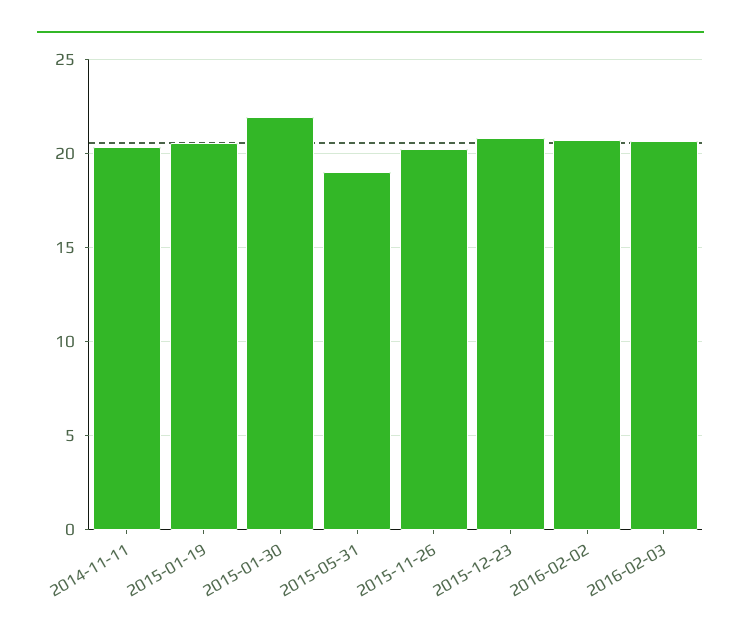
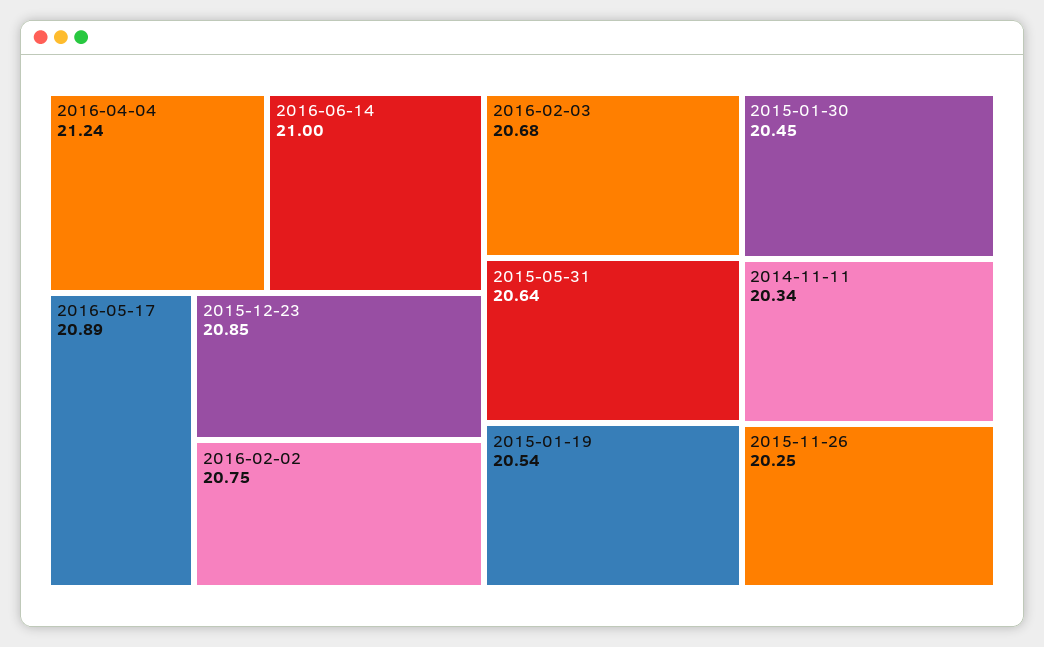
2015-01-30: 22 -> 20.45
2015-05-31: 19 -> 20.64
2016-04-04: none -> 21.24
2016-06-14: none -> 21
2016-05-17: none -> 20.89

